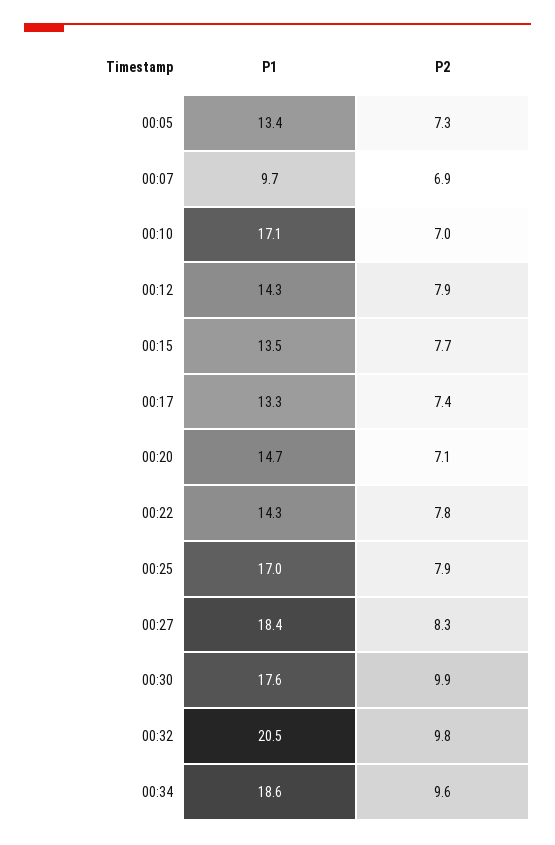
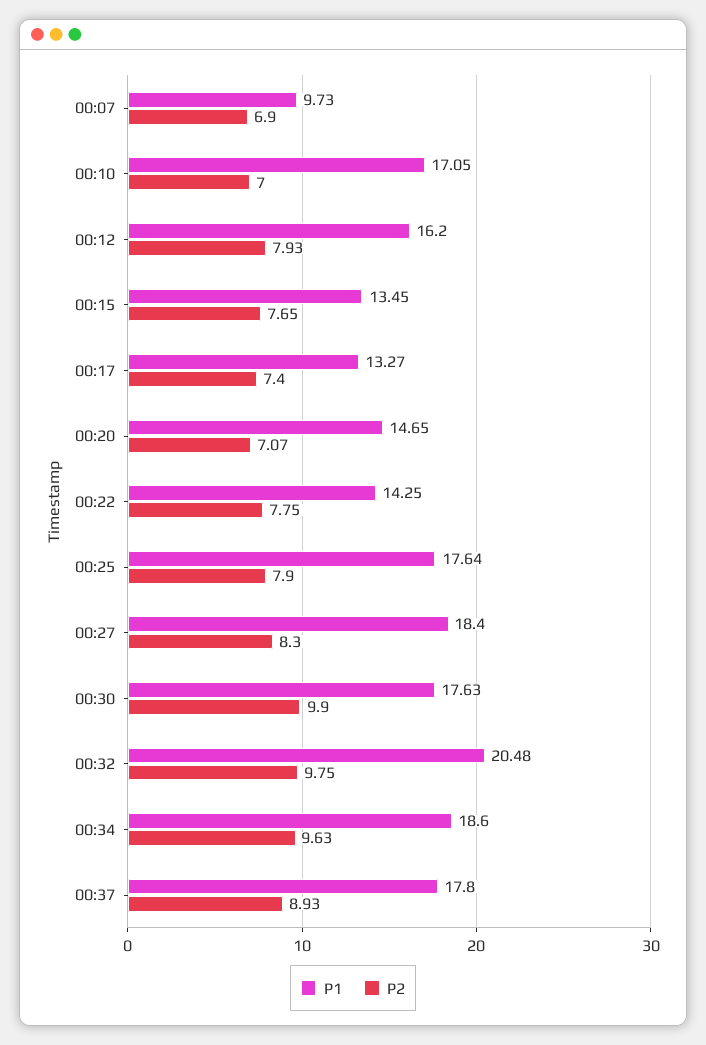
P1, 00:05: 13.4 -> none
P2, 00:05: 7.3 -> none
P1, 00:12: 14.3 -> 16.2
P1, 00:25: 17 -> 17.64
P1, 00:37: none -> 17.8
P2, 00:37: none -> 8.93

